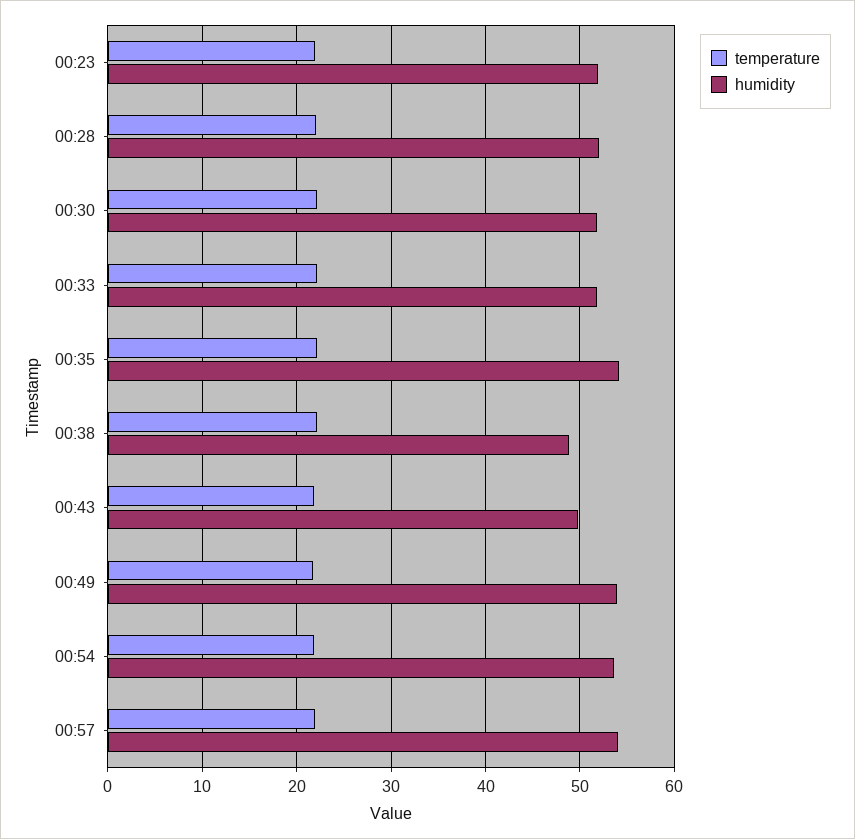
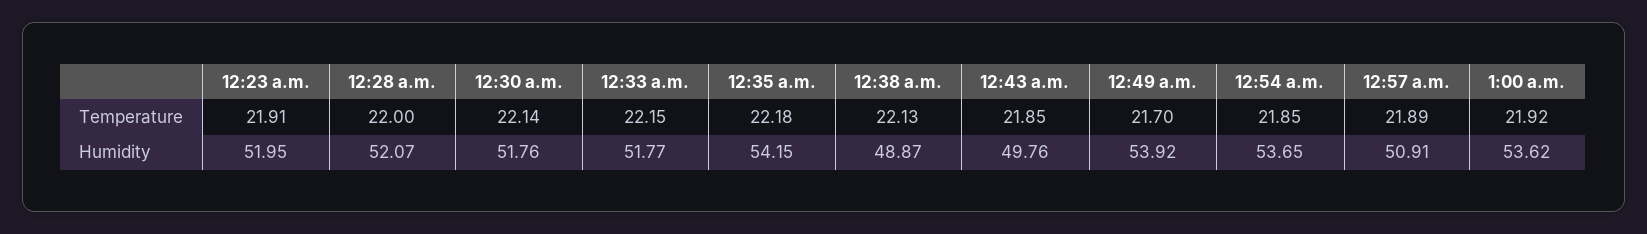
humidity, 00:57: 54 -> 50.91
temperature, 1:00 a.m.: none -> 21.92
humidity, 1:00 a.m.: none -> 53.62

